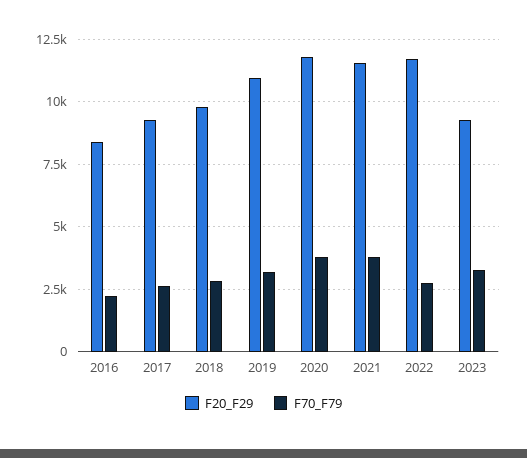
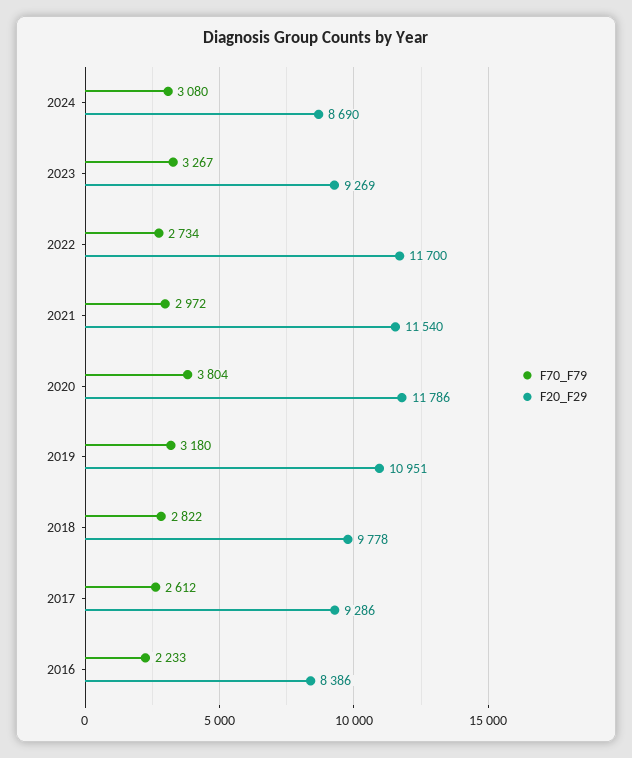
F70_F79, 2021: 3750 -> 2972
F70_F79, 2024: none -> 3080
F20_F29, 2024: none -> 8690

